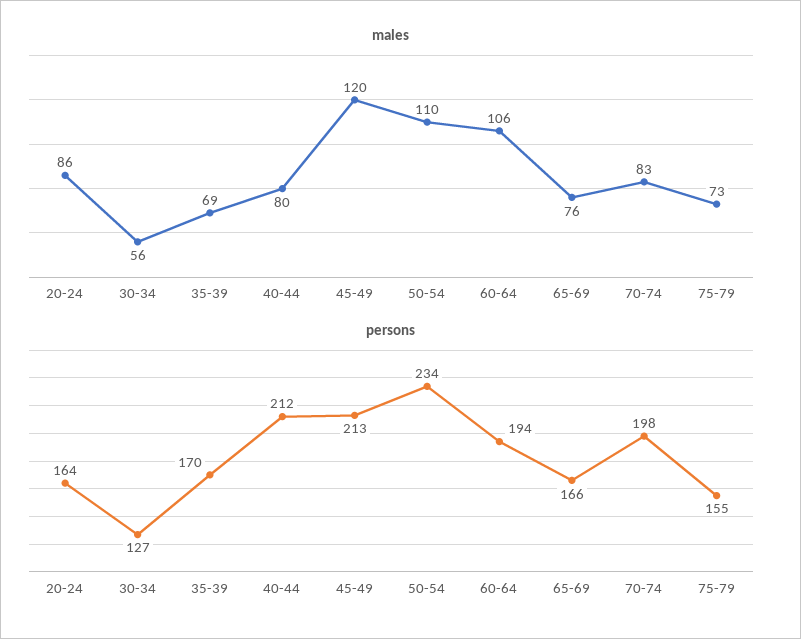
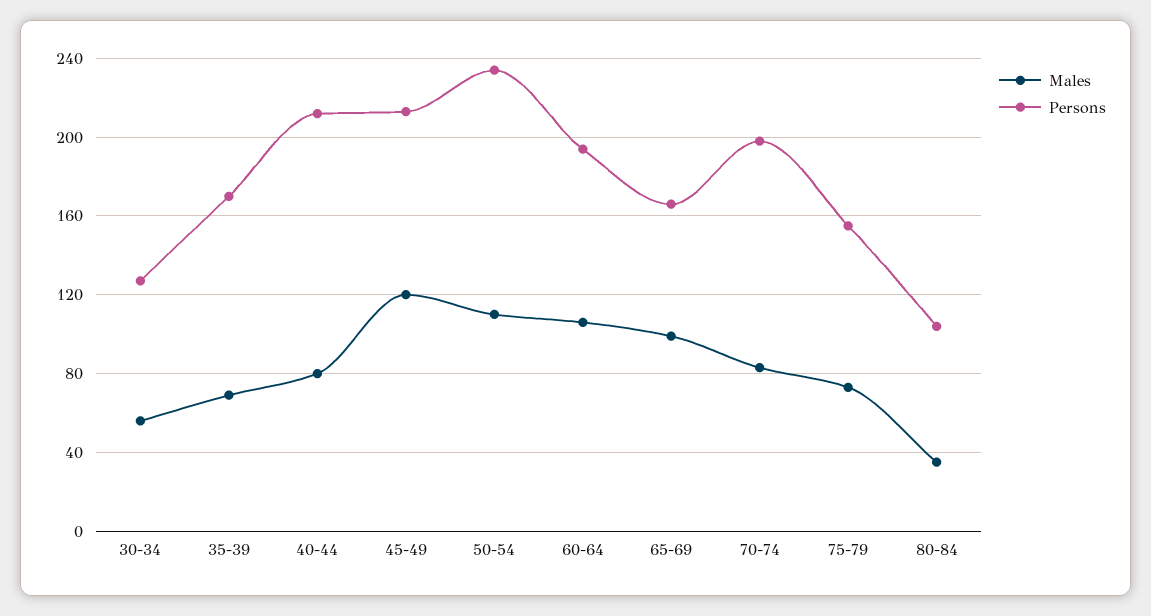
males, 20-24: 86 -> none
males, 65-69: 76 -> 100
persons, 20-24: 164 -> none
males, 80-84: none -> 35
persons, 80-84: none -> 105

